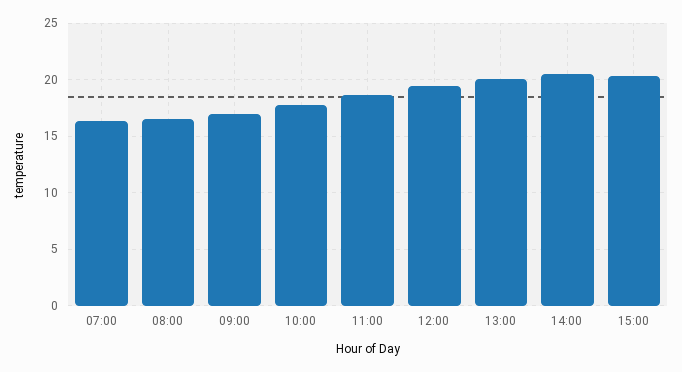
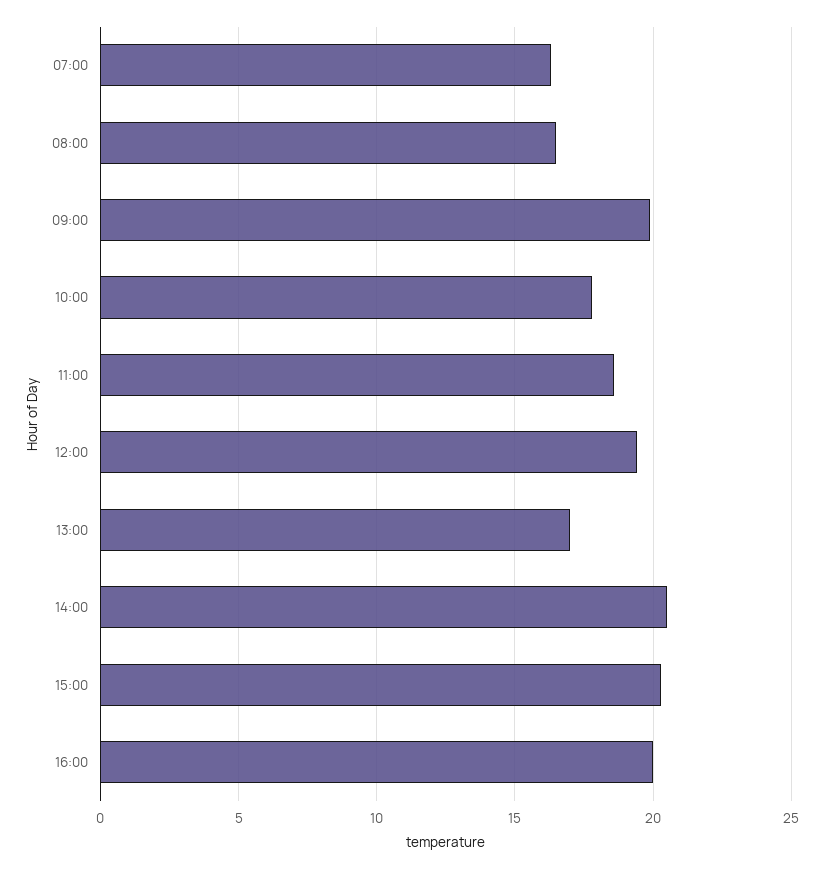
09:00: 17 -> 20
13:00: 20 -> 17
16:00: none -> 20

